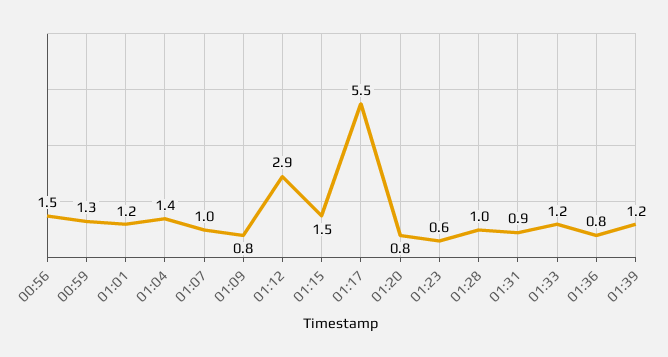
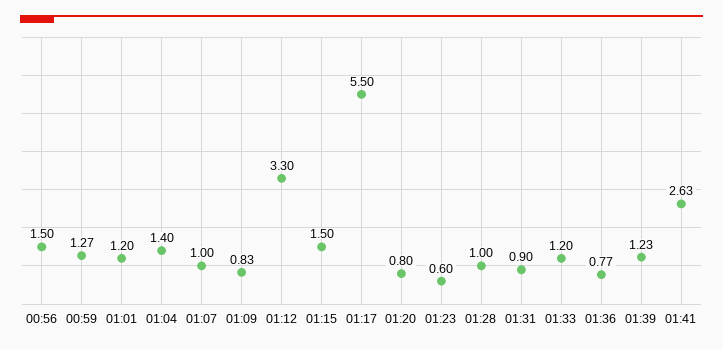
01:12: 2.9 -> 3.3
01:41: none -> 2.63

